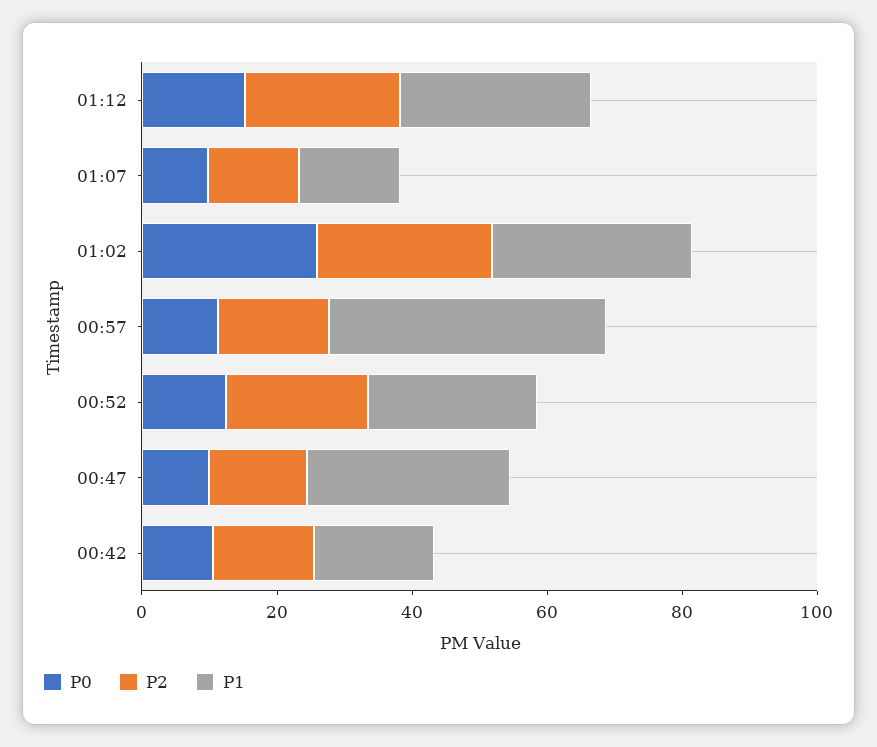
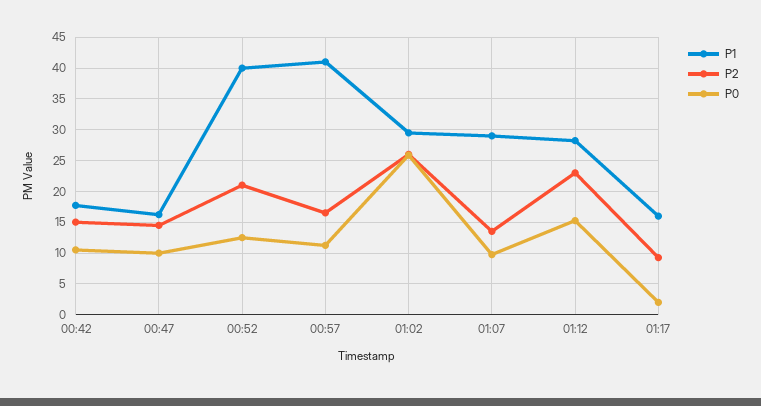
P1, 01:07: 15 -> 29
P1, 00:52: 25 -> 40
P1, 00:47: 30 -> 16
P1, 01:17: none -> 16
P2, 01:17: none -> 9
P0, 01:17: none -> 2

